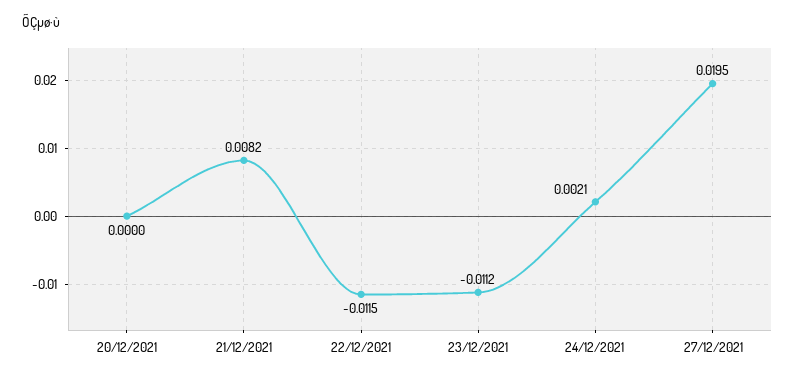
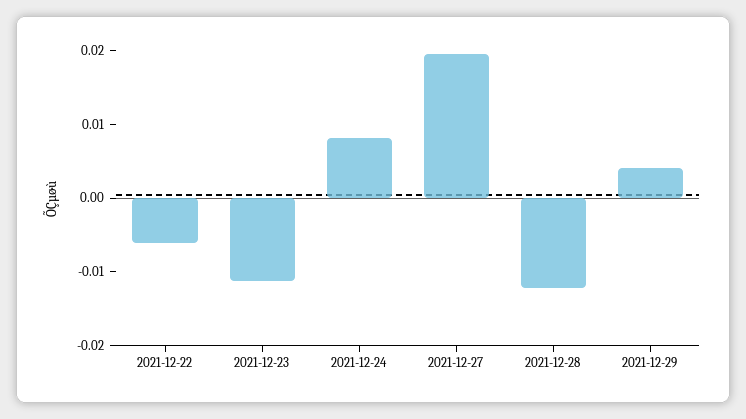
20/12/2021: 0 -> none
21/12/2021: 0.0082 -> none
22/12/2021: -0.0115 -> -0.006
24/12/2021: 0.0021 -> 0.008
2021-12-28: none -> -0.012
2021-12-29: none -> 0.004

